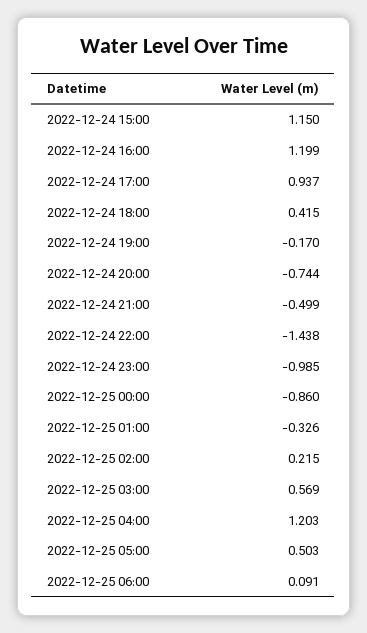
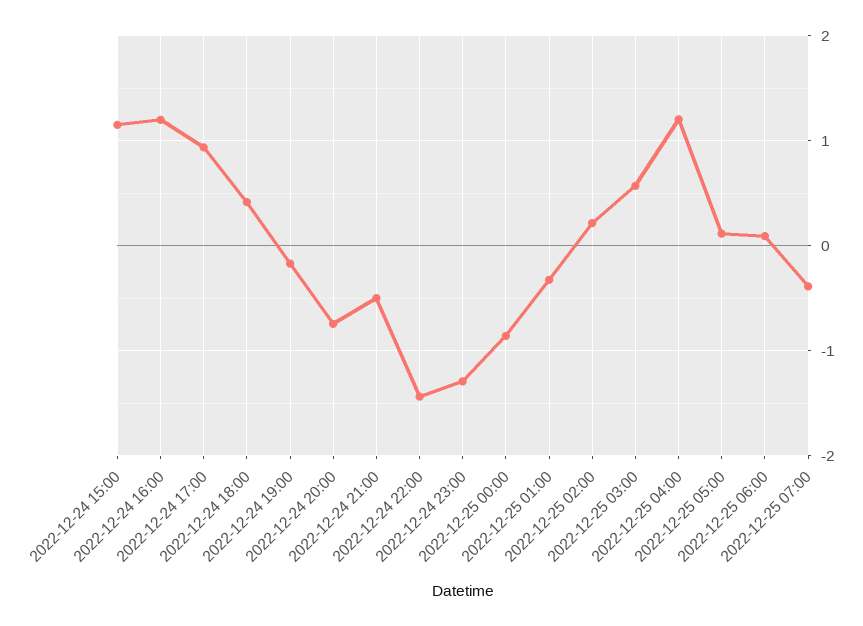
2022-12-24 23:00: -0.985 -> -1.3
2022-12-25 05:00: 0.503 -> 0.1
2022-12-25 07:00: none -> -0.4

